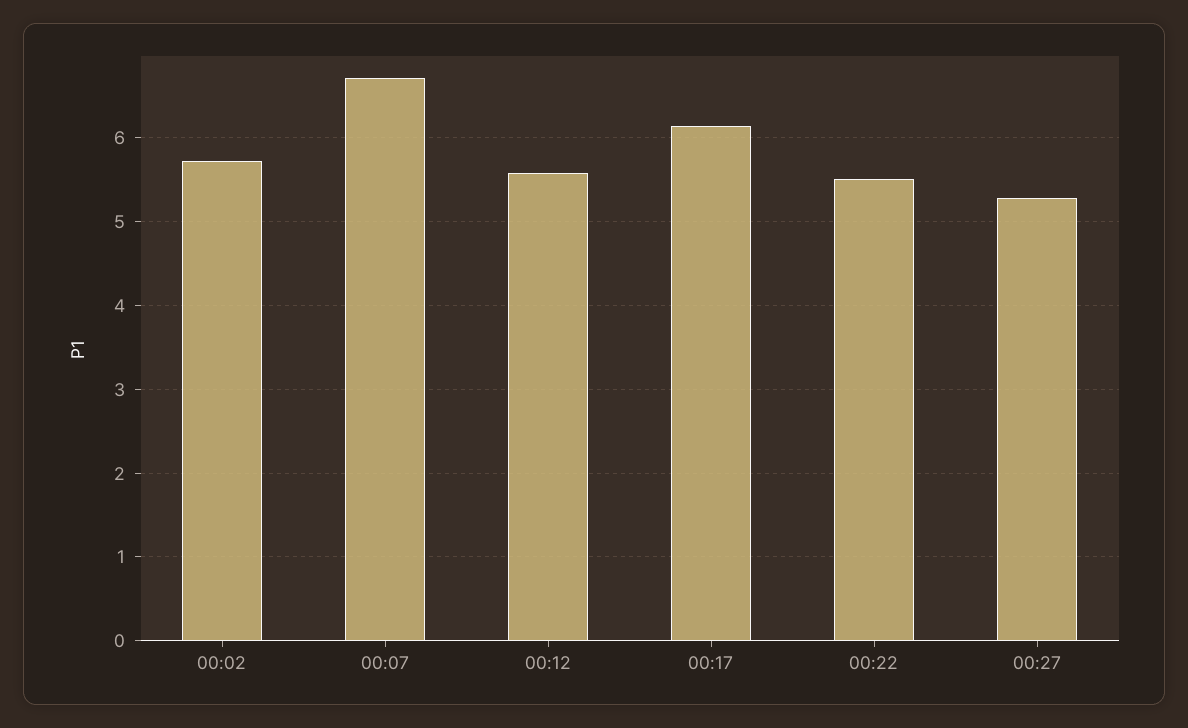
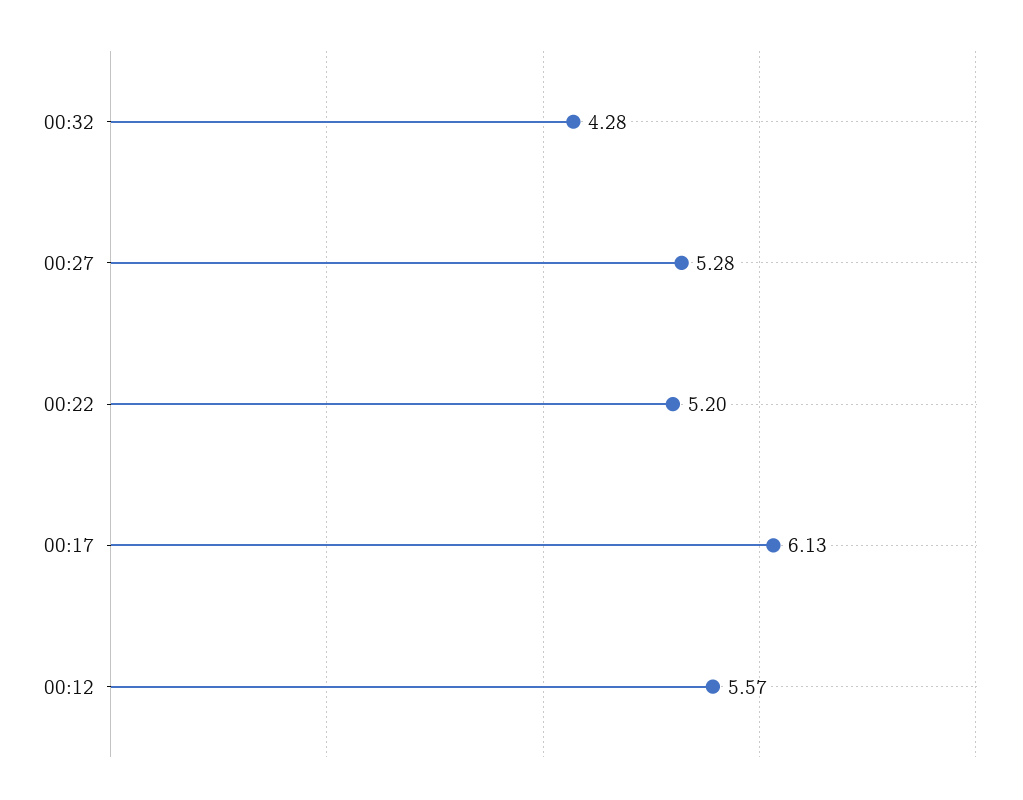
00:02: 5.7 -> none
00:07: 6.7 -> none
00:22: 5.5 -> 5.2
00:32: none -> 4.28

